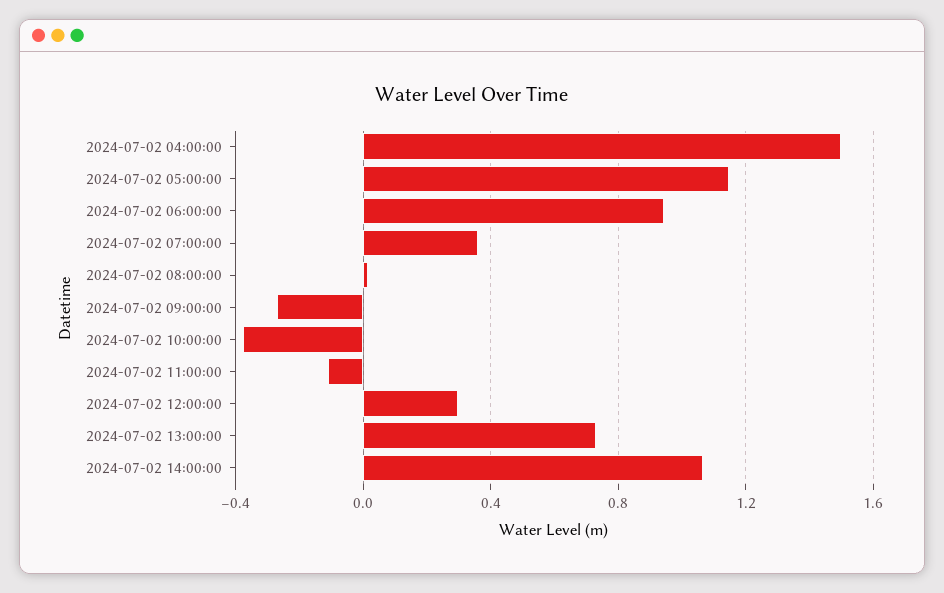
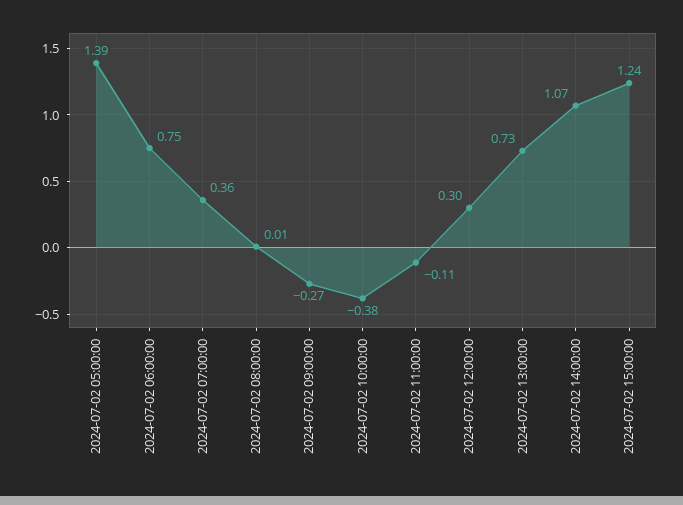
2024-07-02 04:00:00: 1.5 -> none
2024-07-02 05:00:00: 1.15 -> 1.39
2024-07-02 06:00:00: 0.95 -> 0.75
2024-07-02 15:00:00: none -> 1.24

